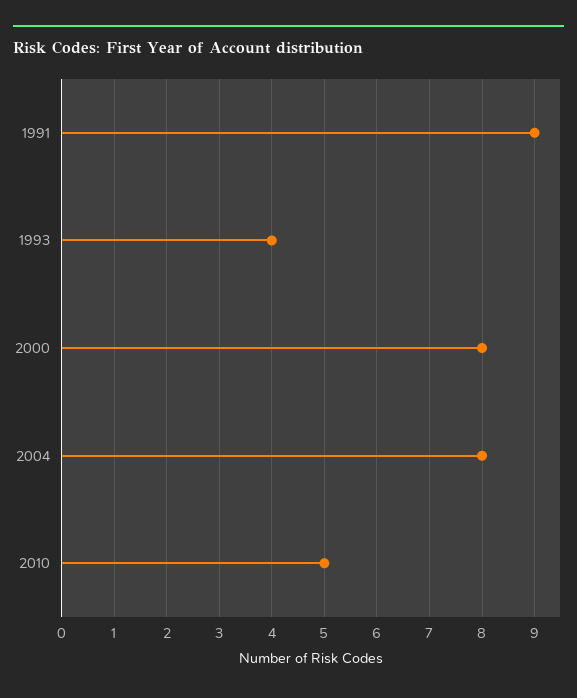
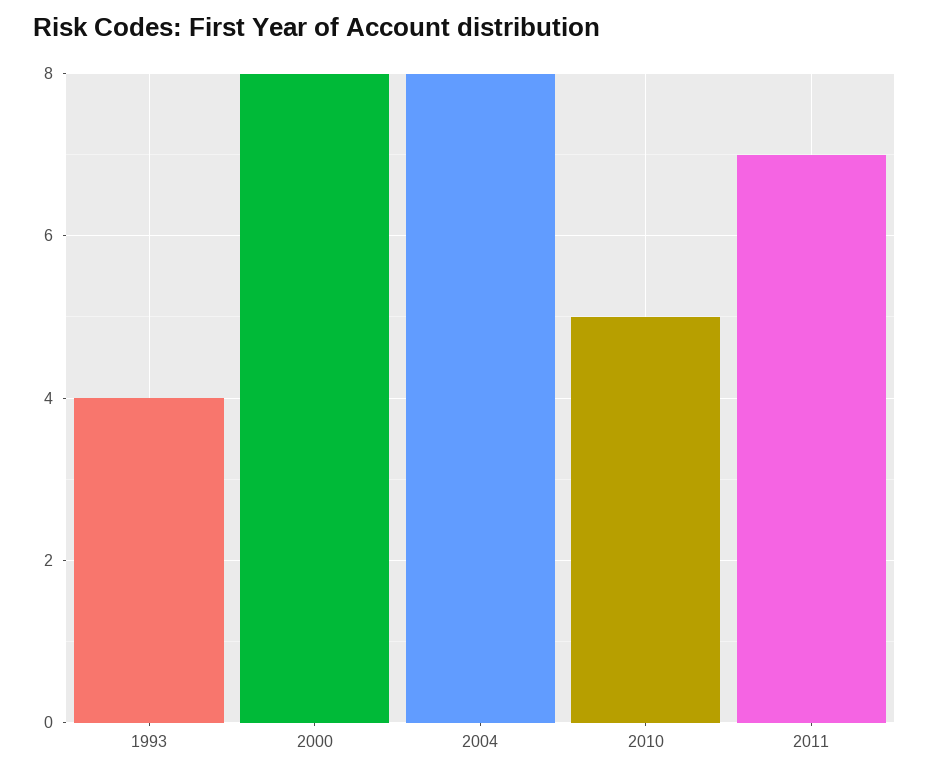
1991: 9 -> none
2011: none -> 7

